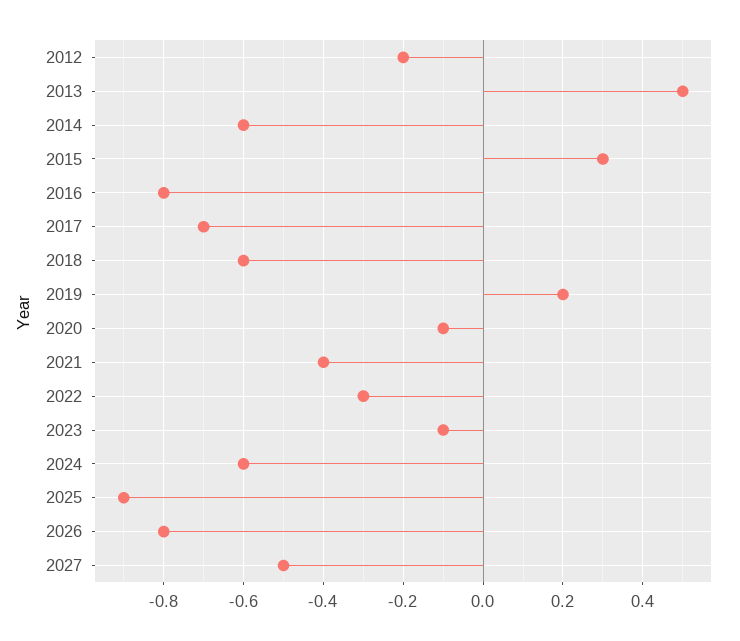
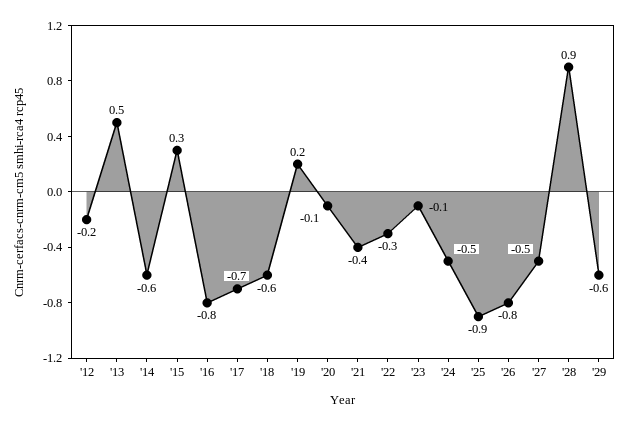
2024: -0.6 -> -0.5
'28: none -> 0.9
'29: none -> -0.6

